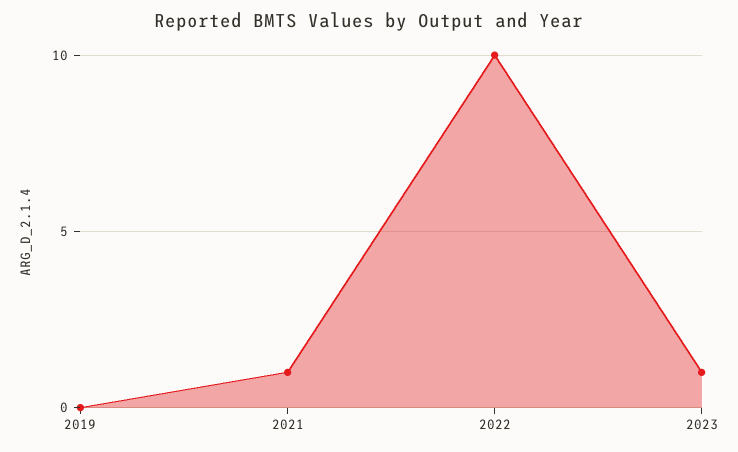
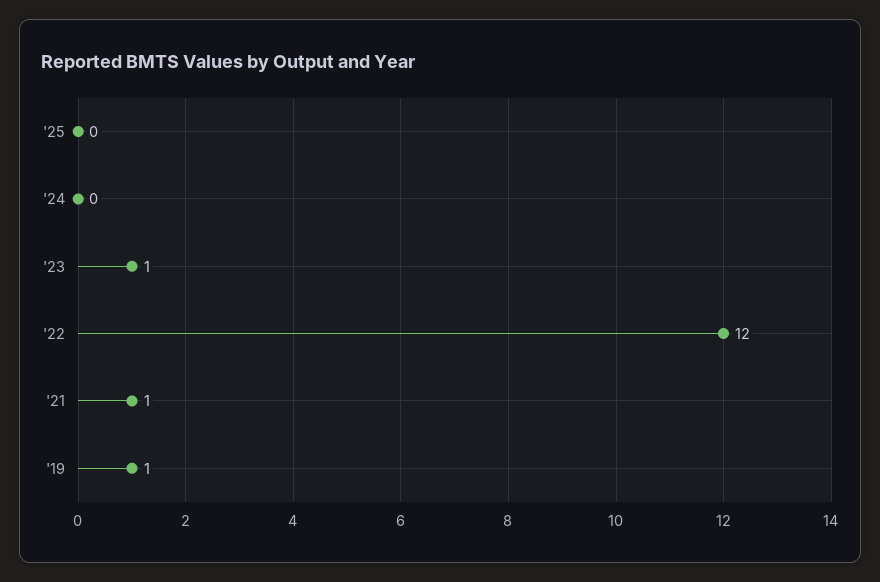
2019: 0 -> 1
2022: 10 -> 12
'25: none -> 0
'24: none -> 0

